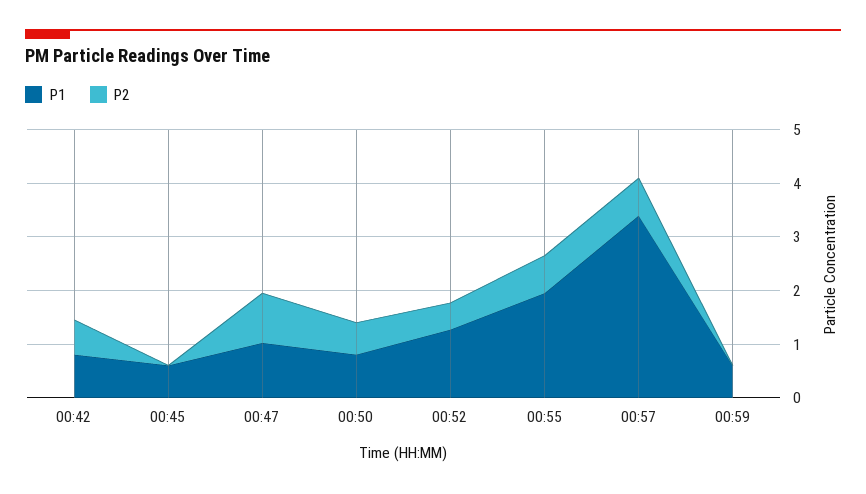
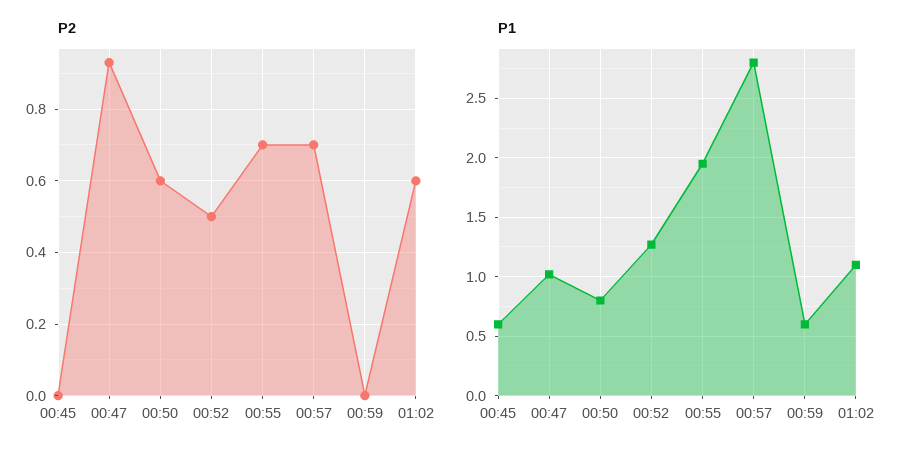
P1, 00:42: 0.8 -> none
P2, 00:42: 0.6 -> none
P1, 00:57: 3.4 -> 2.8
P2, 01:02: none -> 0.6
P1, 01:02: none -> 1.1

